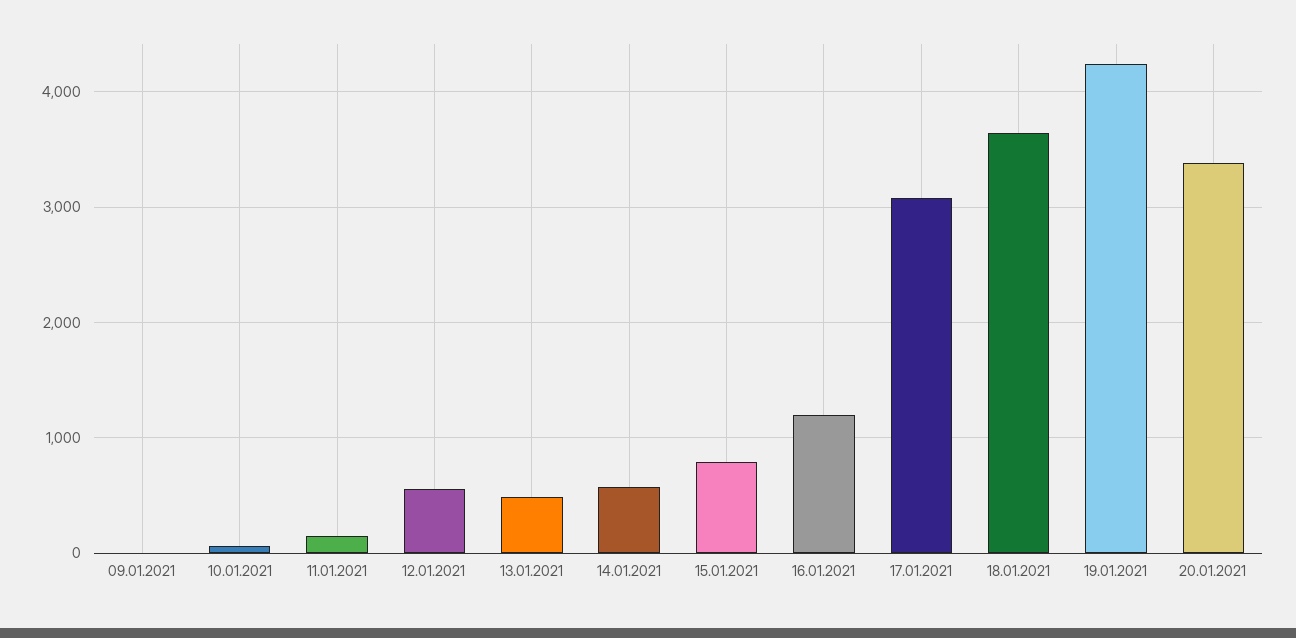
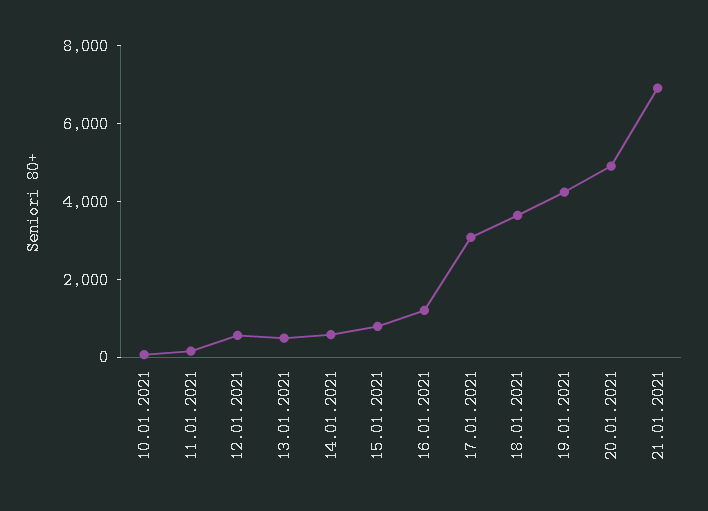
09.01.2021: 0 -> none
20.01.2021: 3400 -> 5000
21.01.2021: none -> 7000

